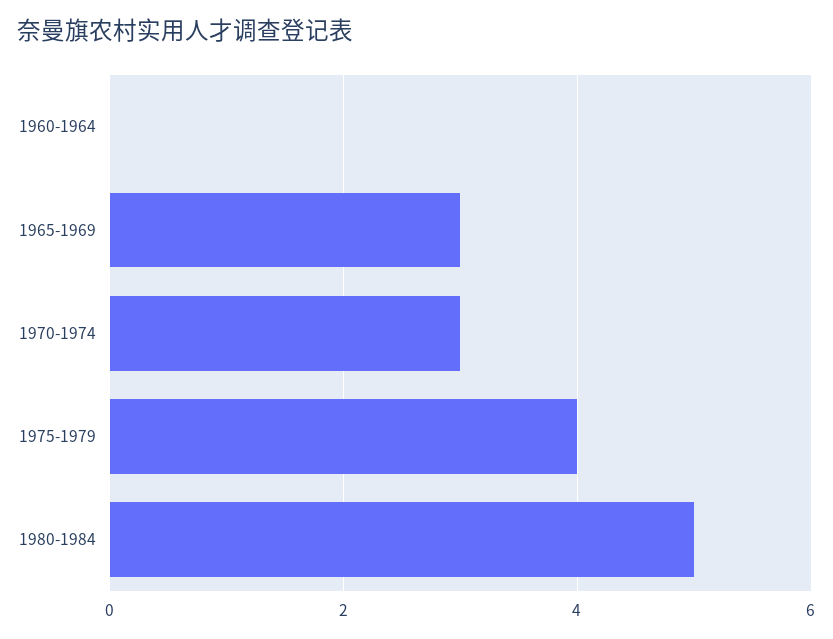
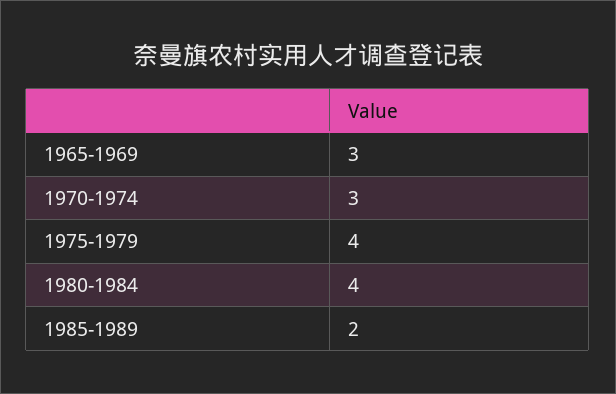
1960-1964: 0 -> none
1980-1984: 5 -> 4
1985-1989: none -> 2

